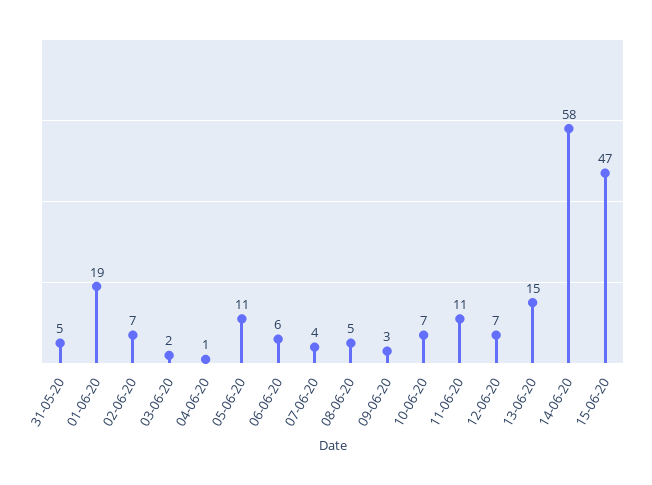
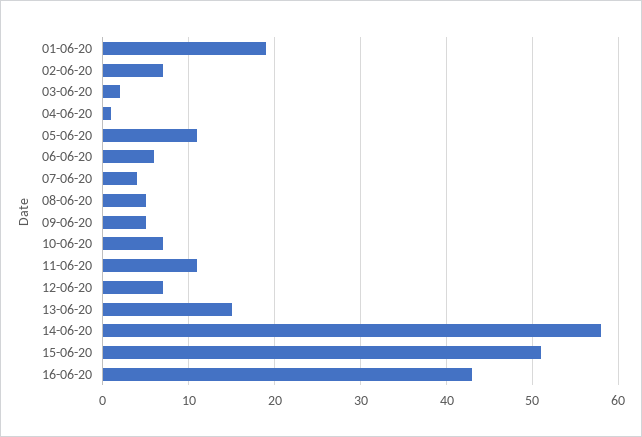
31-05-20: 5 -> none
09-06-20: 3 -> 5
15-06-20: 47 -> 51
16-06-20: none -> 43

